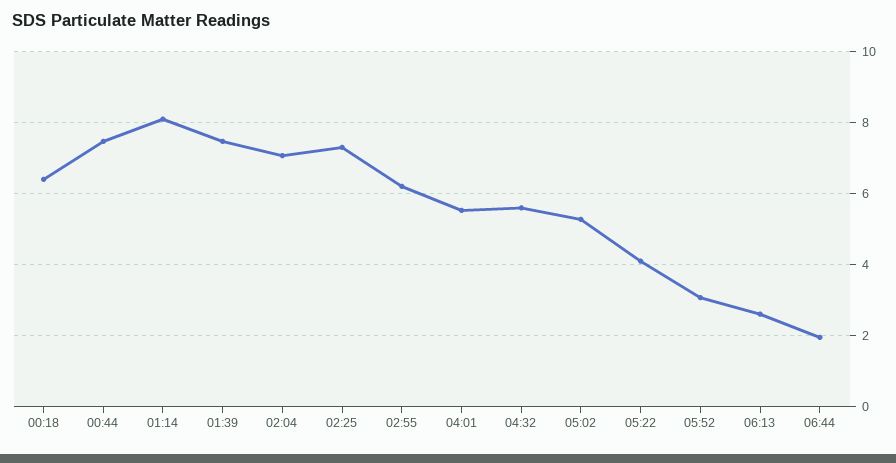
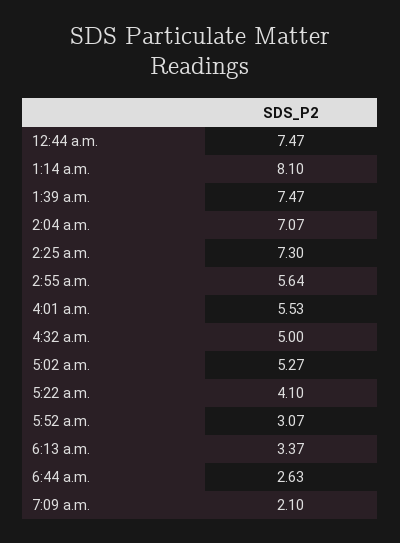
00:18: 6.4 -> none
02:55: 6.2 -> 5.64
04:32: 5.6 -> 5
06:13: 2.6 -> 3.37
06:44: 2 -> 2.63
7:09 a.m.: none -> 2.1

